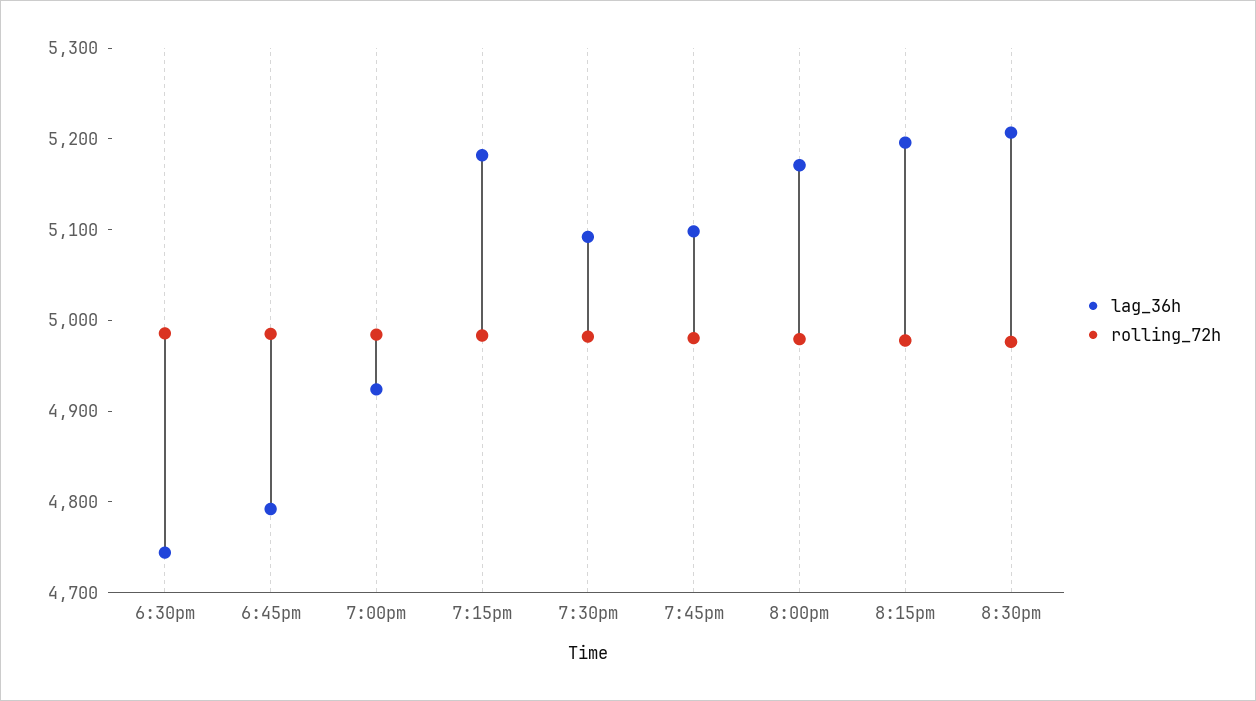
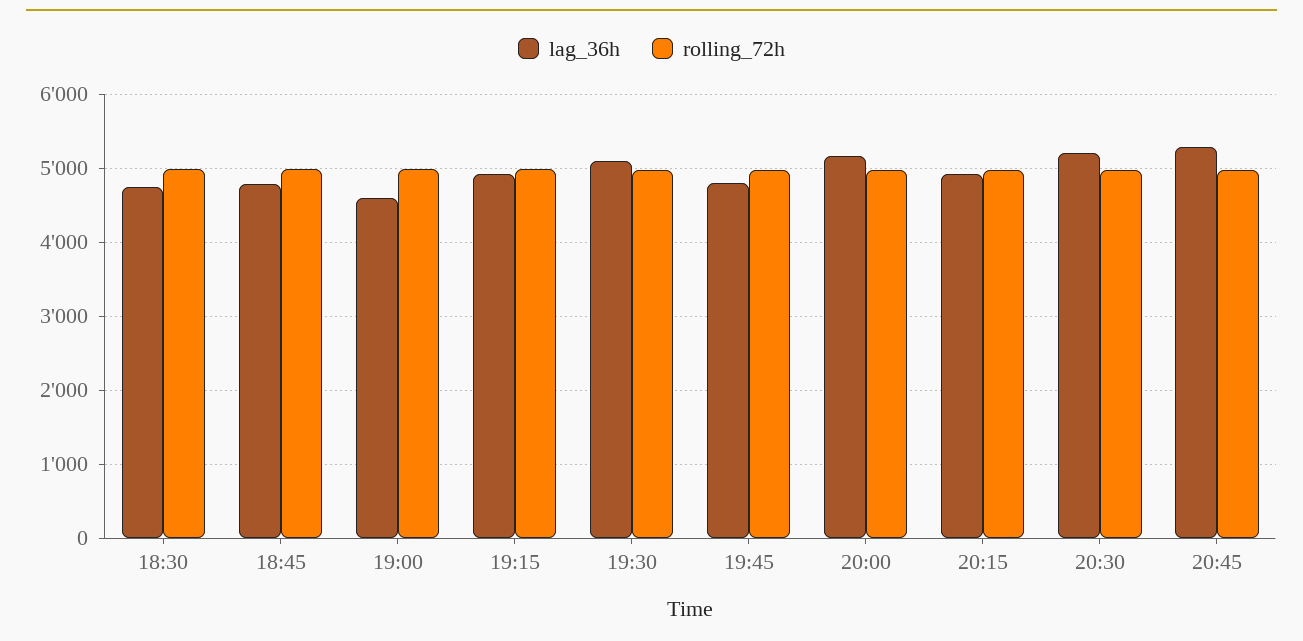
lag_36h, 7:00pm: 4920 -> 4600
lag_36h, 7:15pm: 5180 -> 4900
lag_36h, 7:45pm: 5100 -> 4800
lag_36h, 8:15pm: 5200 -> 4900
lag_36h, 20:45: none -> 5300
rolling_72h, 20:45: none -> 5000

